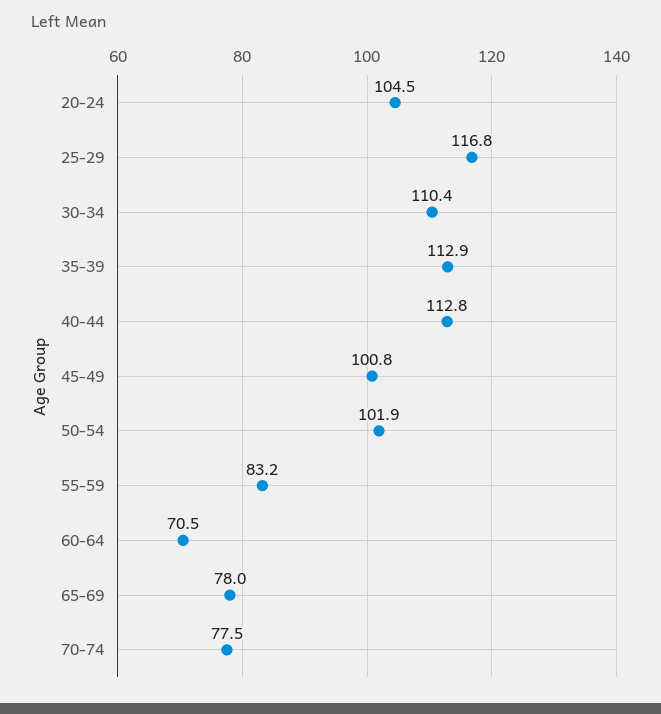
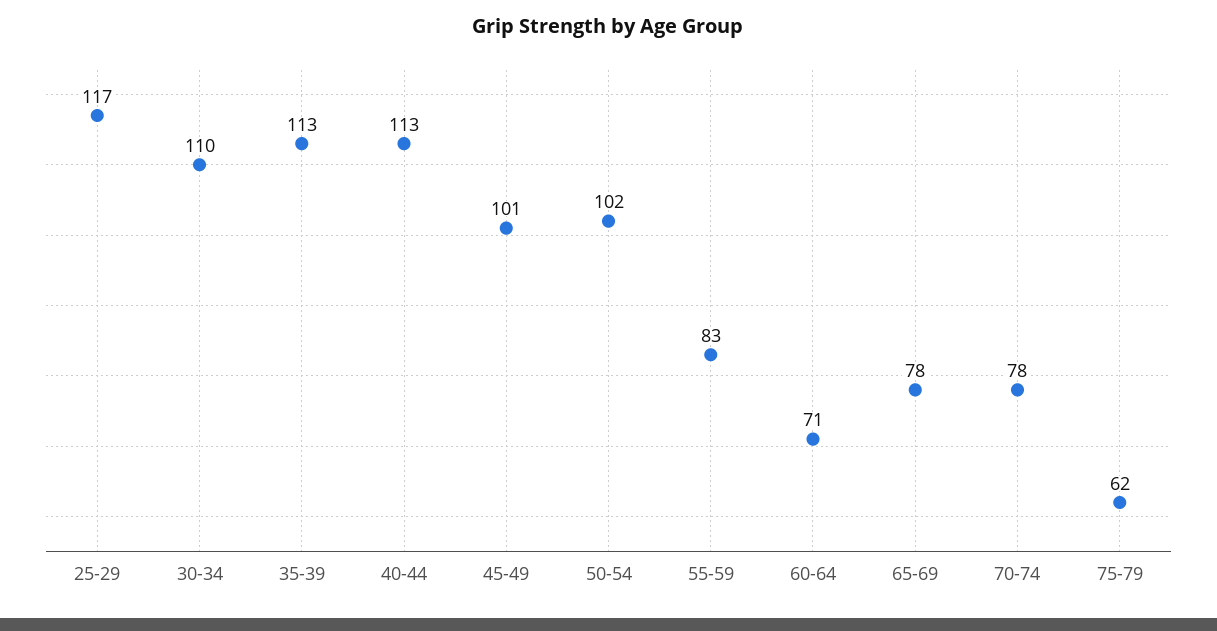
20-24: 104.5 -> none
75-79: none -> 62

